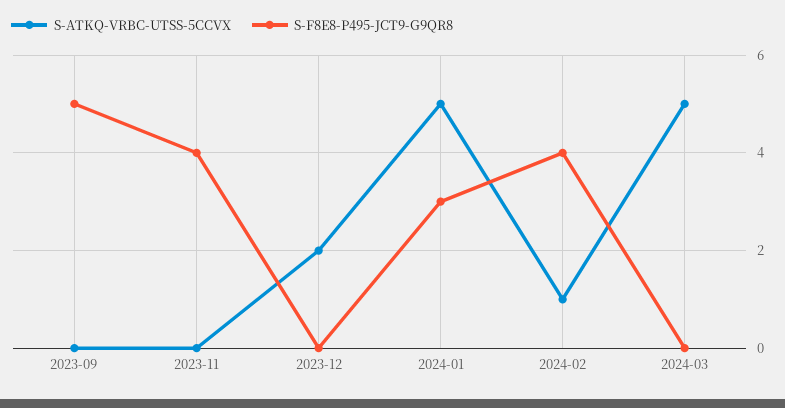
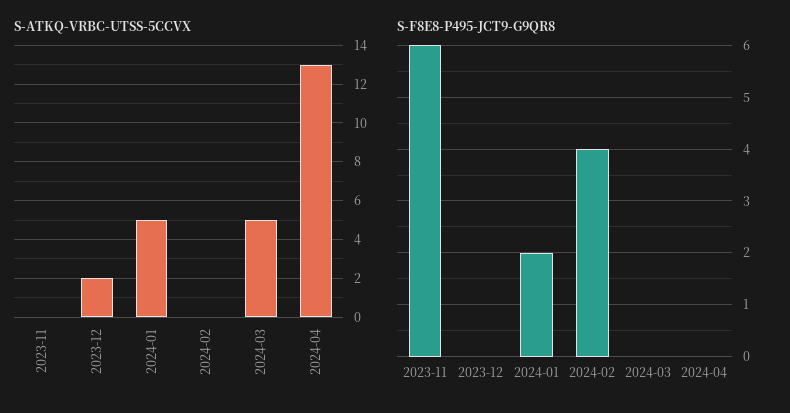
S-ATKQ-VRBC-UTSS-5CCVX, 2023-09: 0 -> none
S-F8E8-P495-JCT9-G9QR8, 2023-09: 5 -> none
S-F8E8-P495-JCT9-G9QR8, 2023-11: 4 -> 6
S-F8E8-P495-JCT9-G9QR8, 2024-01: 3 -> 2
S-ATKQ-VRBC-UTSS-5CCVX, 2024-02: 1 -> 0
S-ATKQ-VRBC-UTSS-5CCVX, 2024-04: none -> 13
S-F8E8-P495-JCT9-G9QR8, 2024-04: none -> 0

